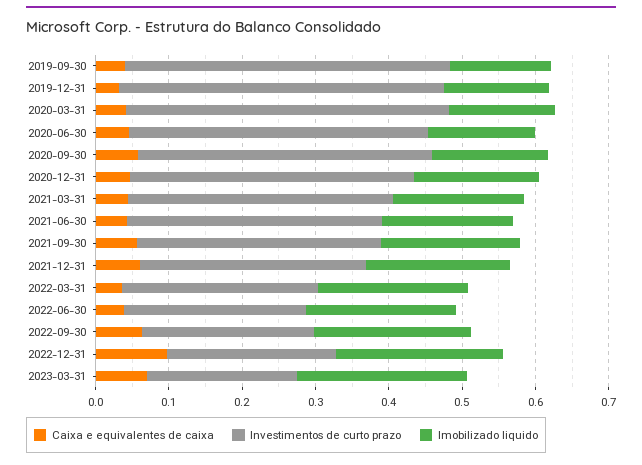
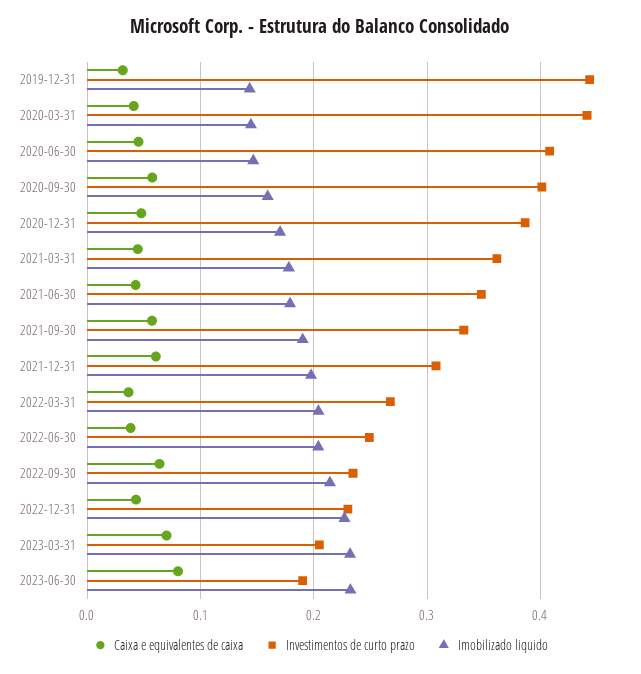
Caixa e equivalentes de caixa, 2019-09-30: 0.04 -> none
Investimentos de curto prazo, 2019-09-30: 0.44 -> none
Imobilizado liquido, 2019-09-30: 0.14 -> none
Caixa e equivalentes de caixa, 2022-12-31: 0.1 -> 0.04
Caixa e equivalentes de caixa, 2023-06-30: none -> 0.08
Investimentos de curto prazo, 2023-06-30: none -> 0.19
Imobilizado liquido, 2023-06-30: none -> 0.23

